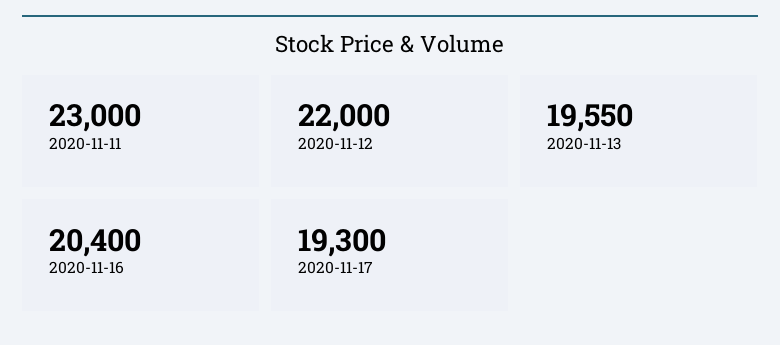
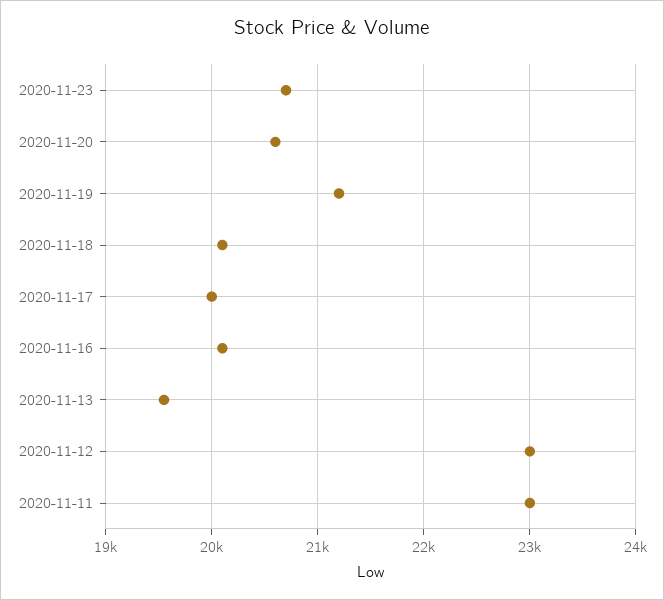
2020-11-12: 22000 -> 23000
2020-11-16: 20400 -> 20100
2020-11-17: 19300 -> 20000
2020-11-23: none -> 20700
2020-11-20: none -> 20600
2020-11-19: none -> 21200
2020-11-18: none -> 20100

